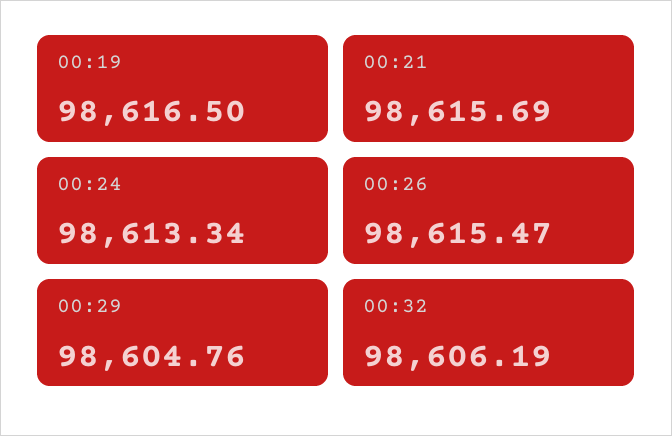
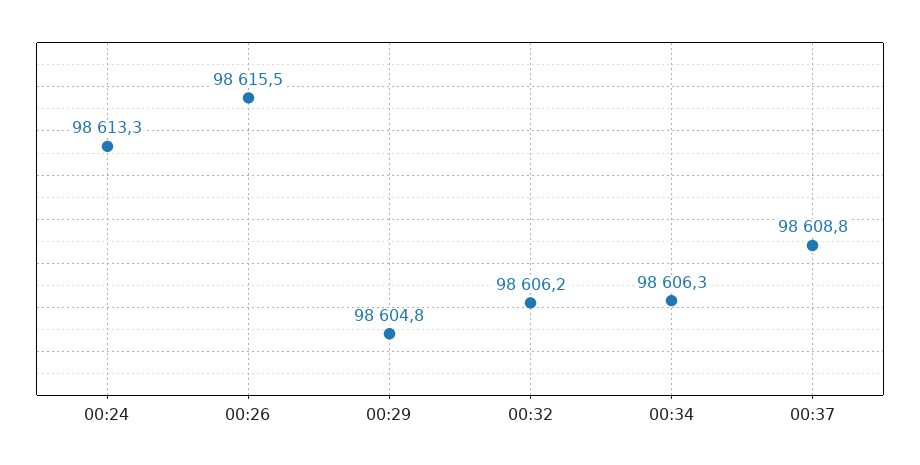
00:19: 98616.5 -> none
00:21: 98615.69 -> none
00:34: none -> 98606.3
00:37: none -> 98608.8

